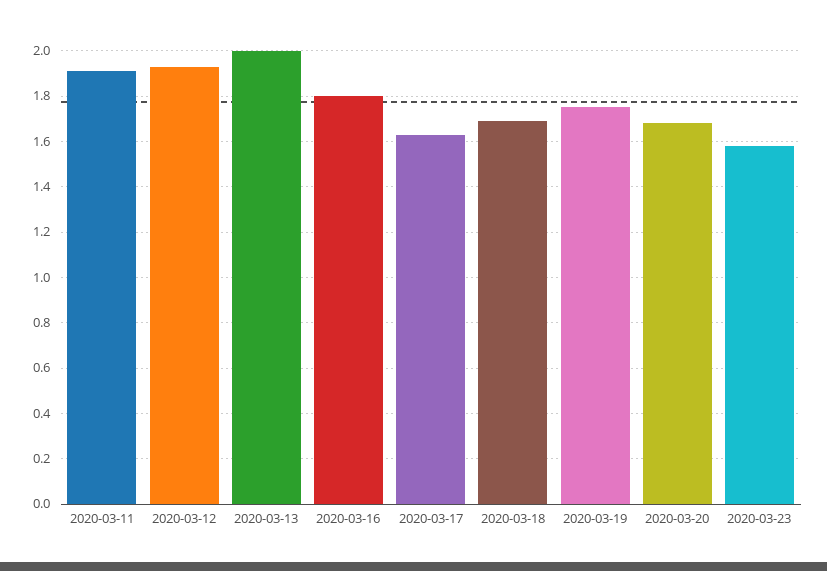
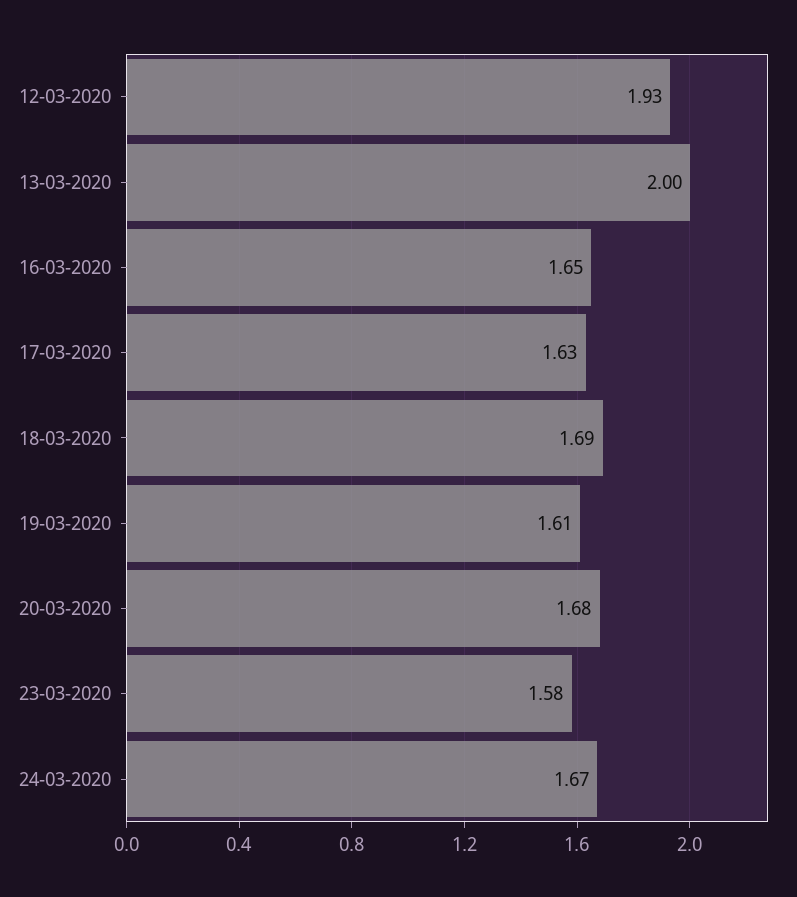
2020-03-11: 1.9 -> none
2020-03-16: 1.8 -> 1.65
2020-03-19: 1.75 -> 1.61
24-03-2020: none -> 1.67

